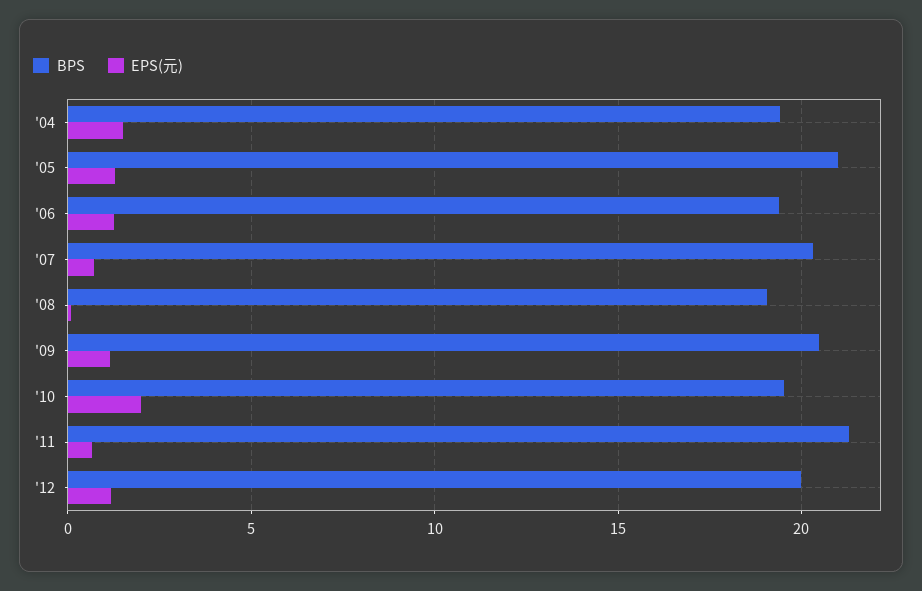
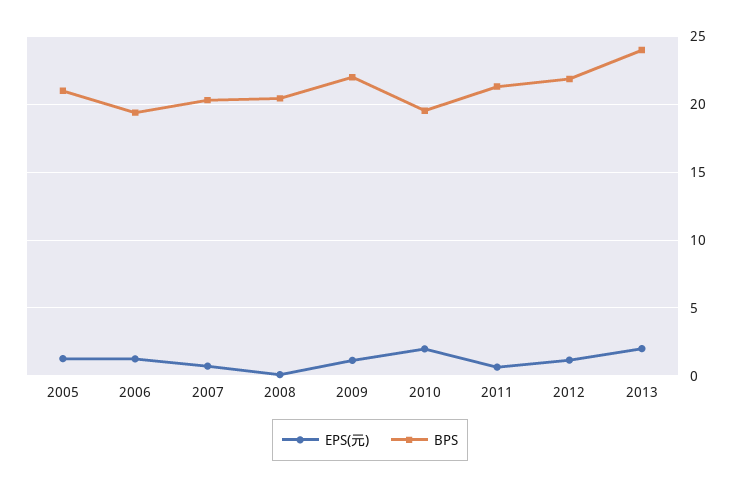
BPS, '04: 19.5 -> none
EPS(元), '04: 1.5 -> none
BPS, '08: 19 -> 20.5
BPS, '09: 20.5 -> 22
BPS, '12: 20 -> 22
EPS(元), 2013: none -> 2
BPS, 2013: none -> 24

